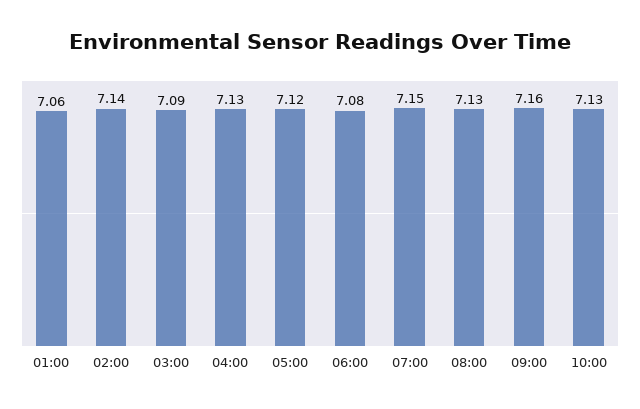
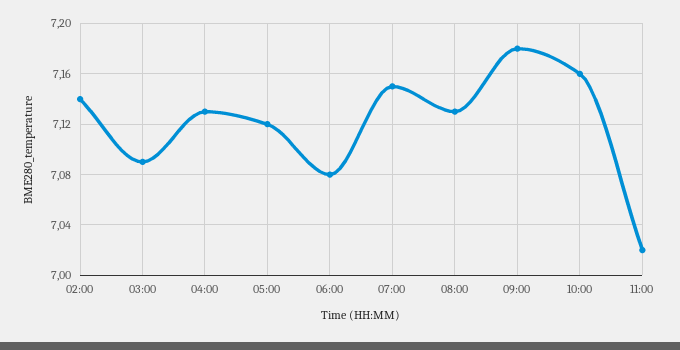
01:00: 7.06 -> none
09:00: 7.16 -> 7.18
10:00: 7.13 -> 7.16
11:00: none -> 7.02

